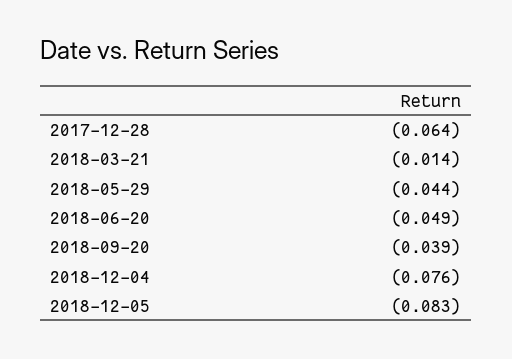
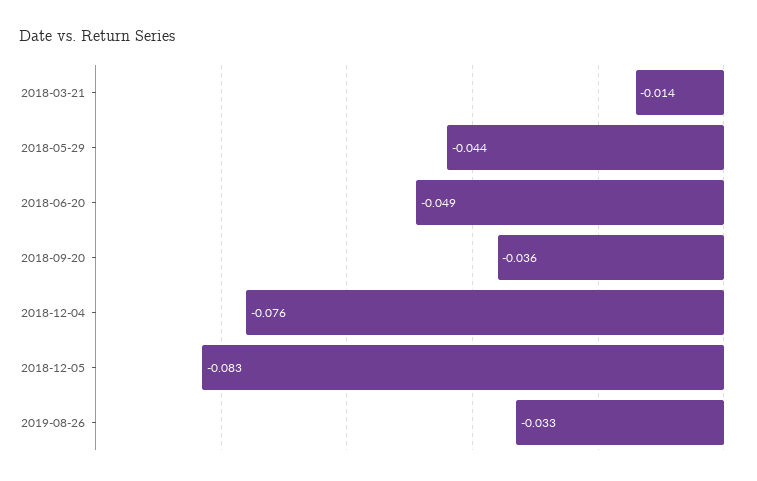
2017-12-28: -0.064 -> none
2018-09-20: -0.039 -> -0.036
2019-08-26: none -> -0.033

